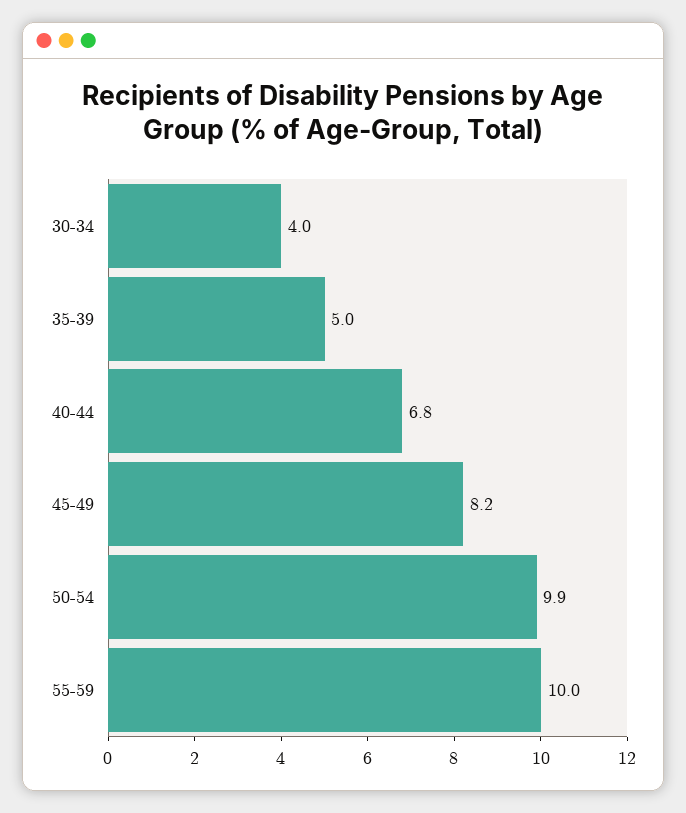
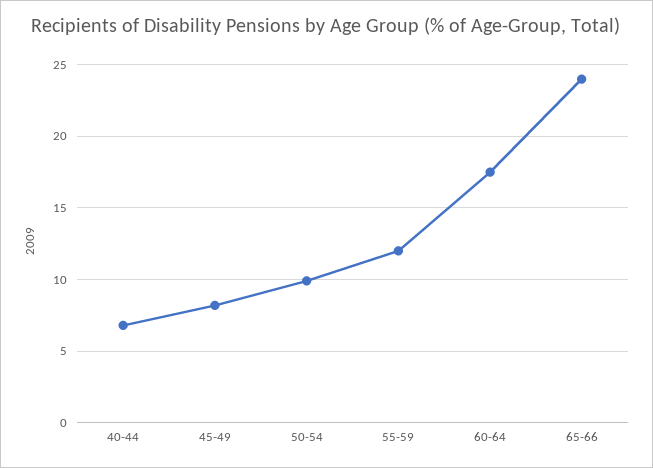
30-34: 4 -> none
35-39: 5 -> none
55-59: 10 -> 12
60-64: none -> 17.5
65-66: none -> 24

